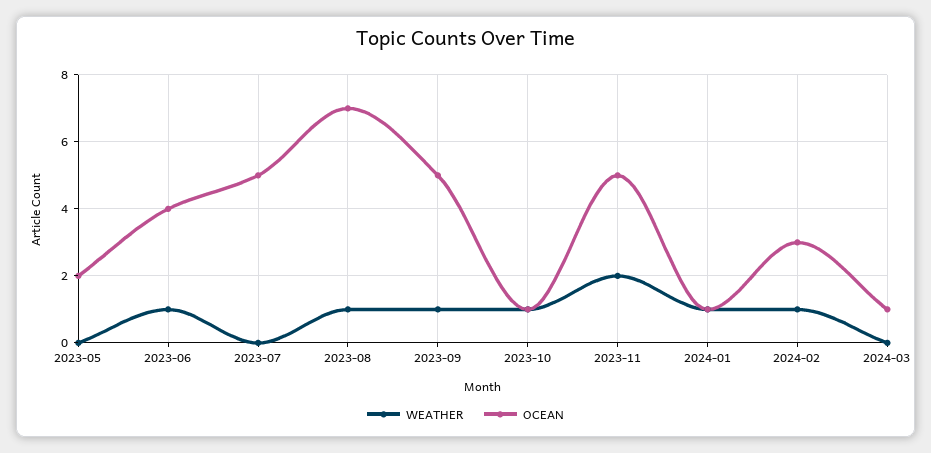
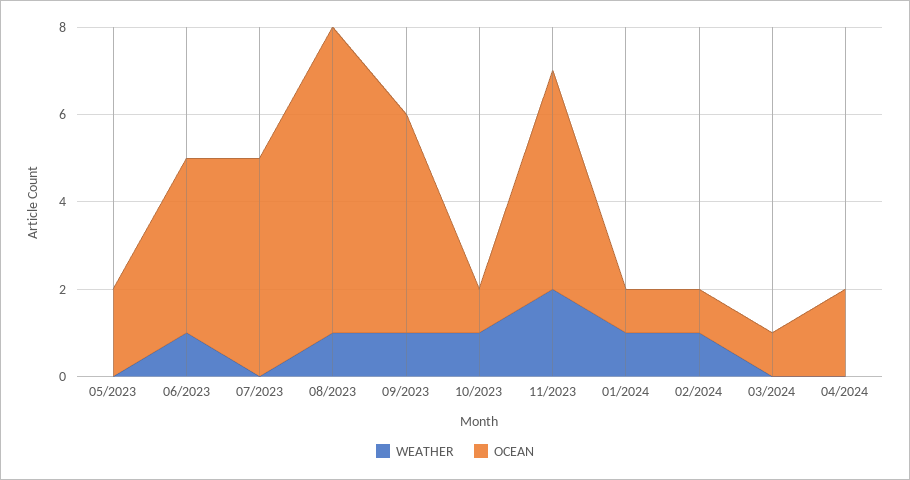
OCEAN, 2024-02: 3 -> 1
WEATHER, 04/2024: none -> 0
OCEAN, 04/2024: none -> 2

